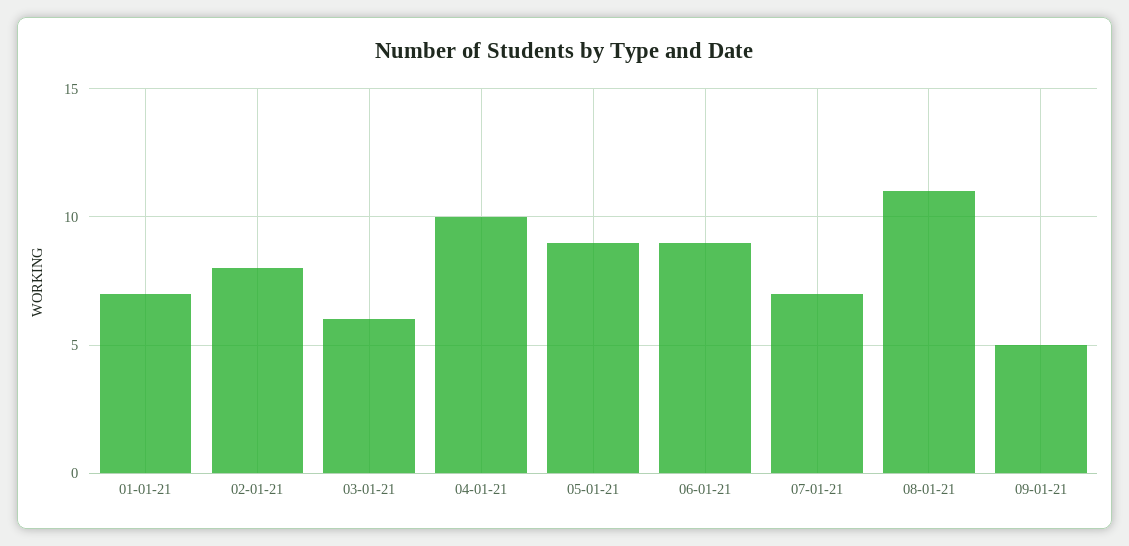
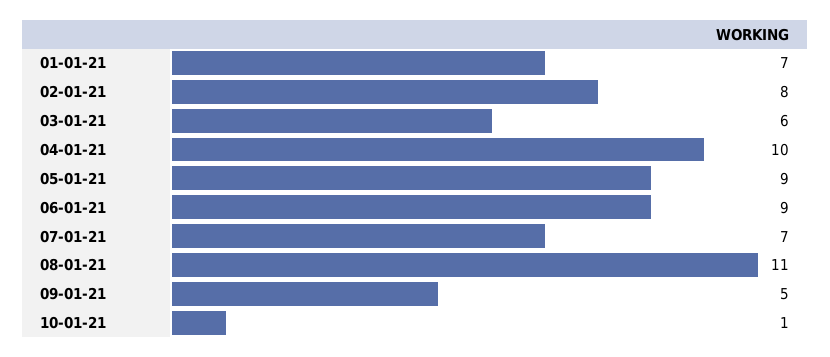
10-01-21: none -> 1

